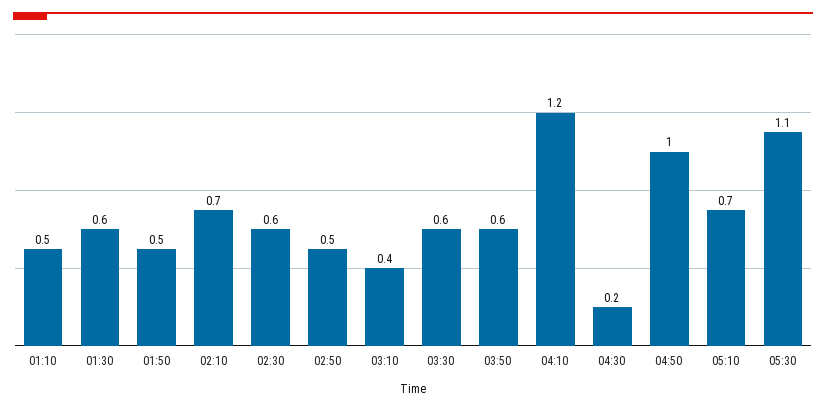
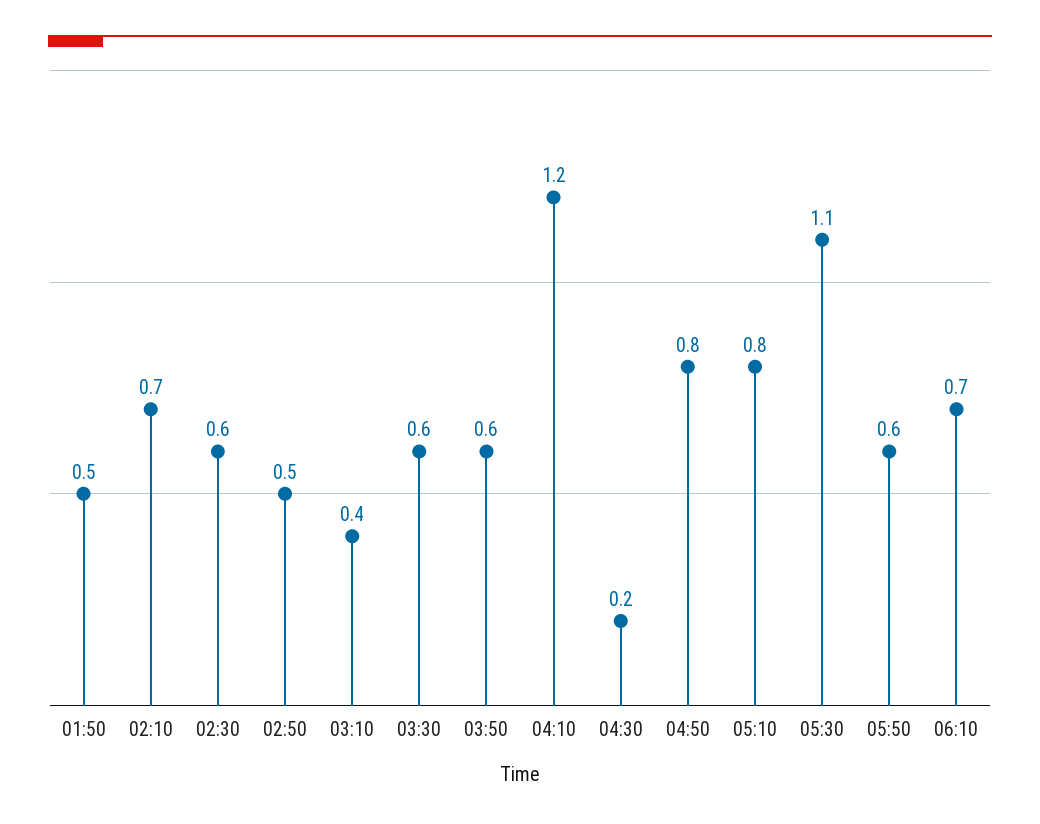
01:10: 0.5 -> none
01:30: 0.6 -> none
04:50: 1 -> 0.8
05:10: 0.7 -> 0.8
05:50: none -> 0.6
06:10: none -> 0.7

